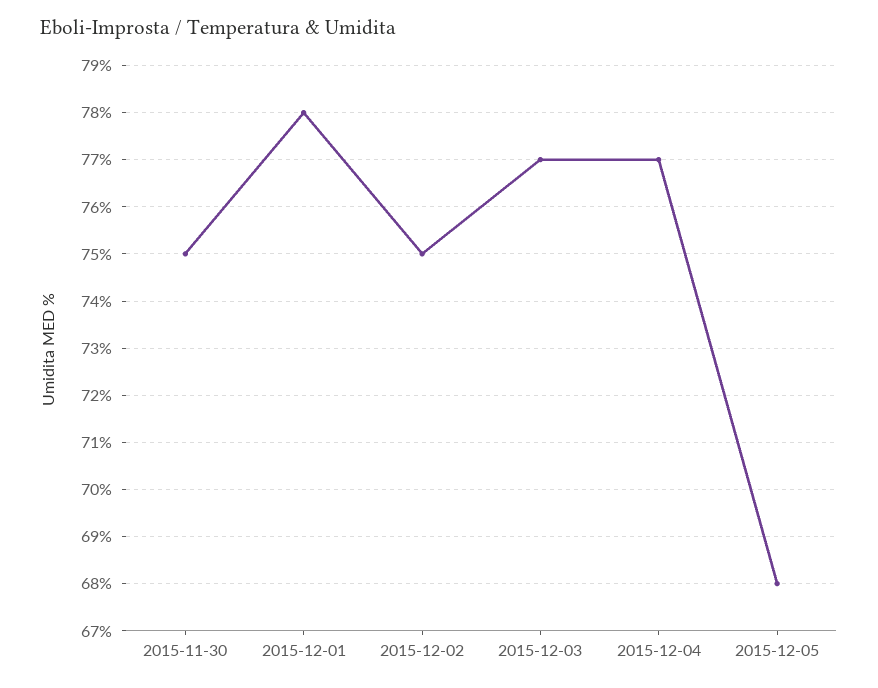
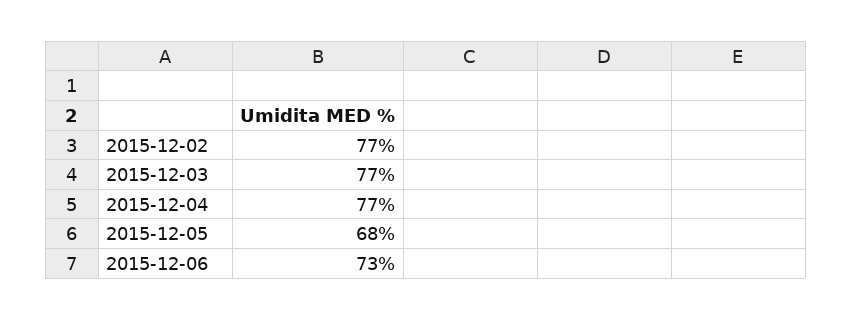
2015-11-30: 75 -> none
2015-12-01: 78 -> none
2015-12-02: 75 -> 77
2015-12-06: none -> 73

